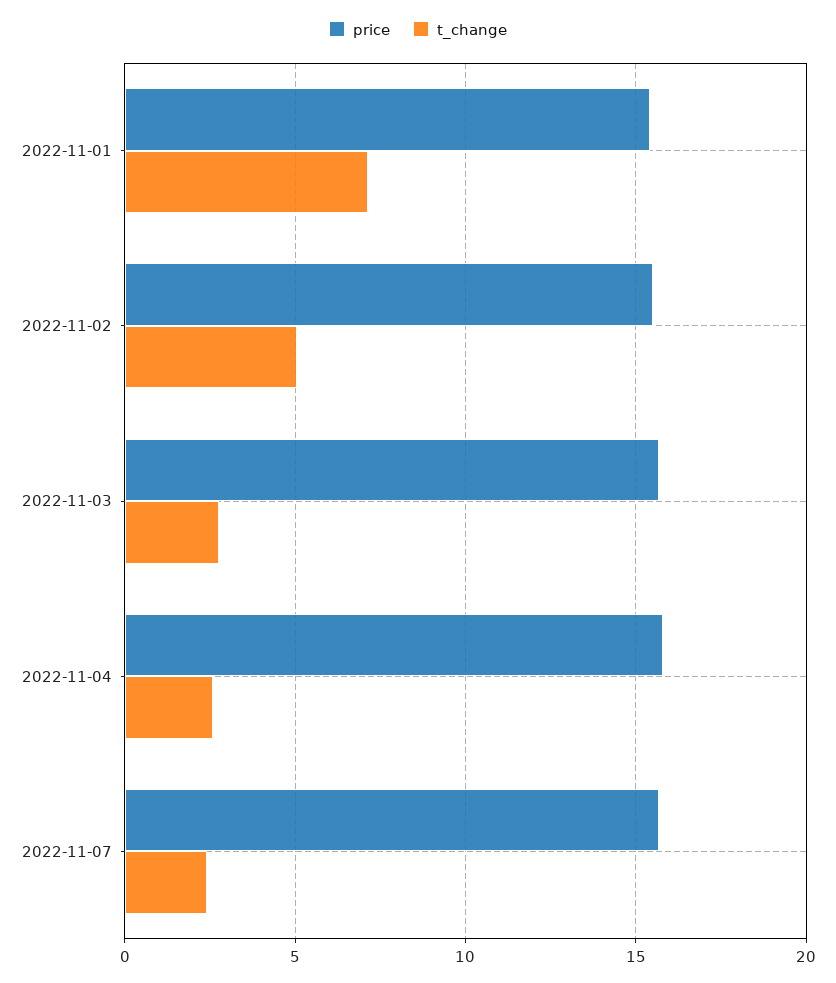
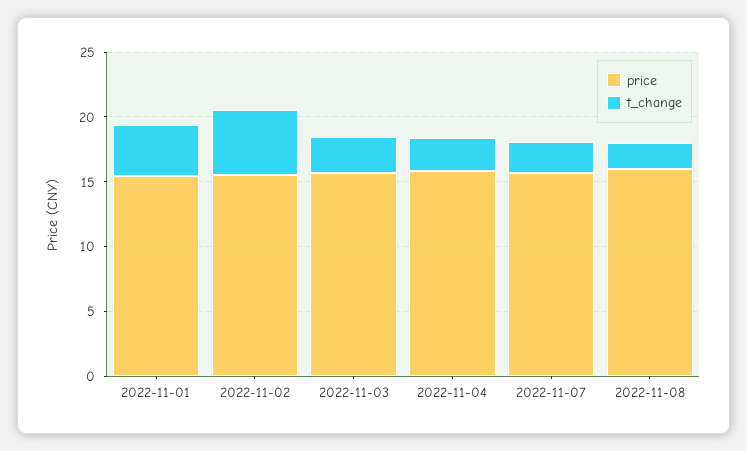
t_change, 2022-11-01: 7 -> 4
price, 2022-11-08: none -> 16
t_change, 2022-11-08: none -> 2

